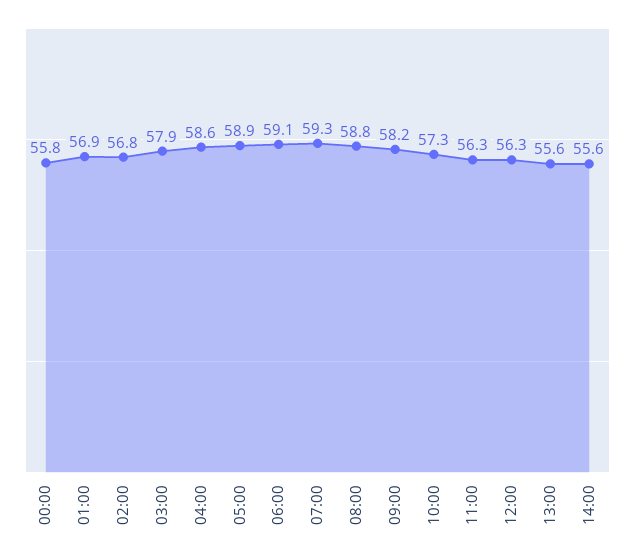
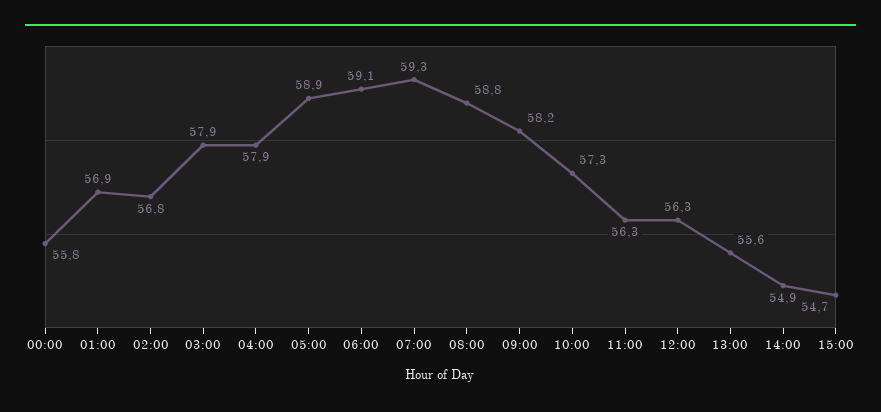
04:00: 58.6 -> 57.9
14:00: 55.6 -> 54.9
15:00: none -> 54.7

